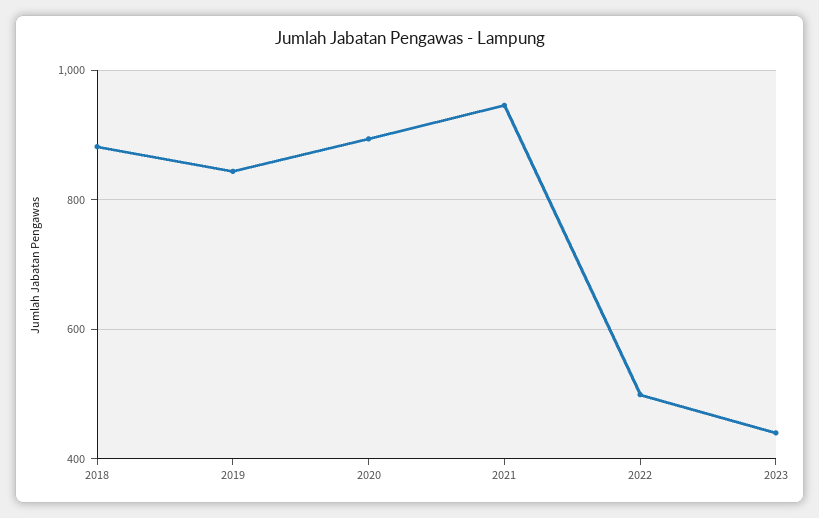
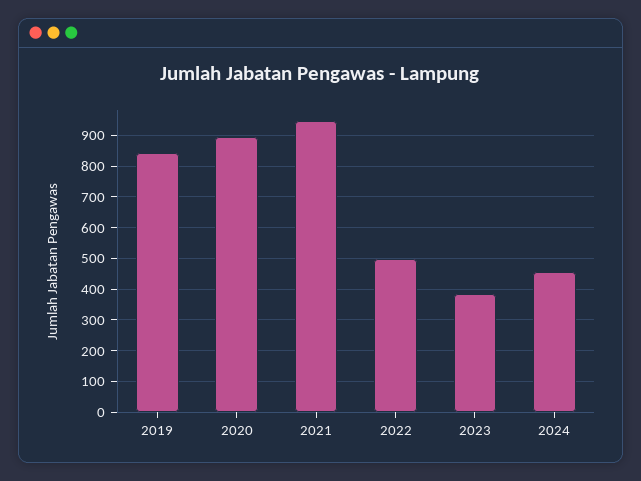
2018: 880 -> none
2023: 440 -> 380
2024: none -> 460

